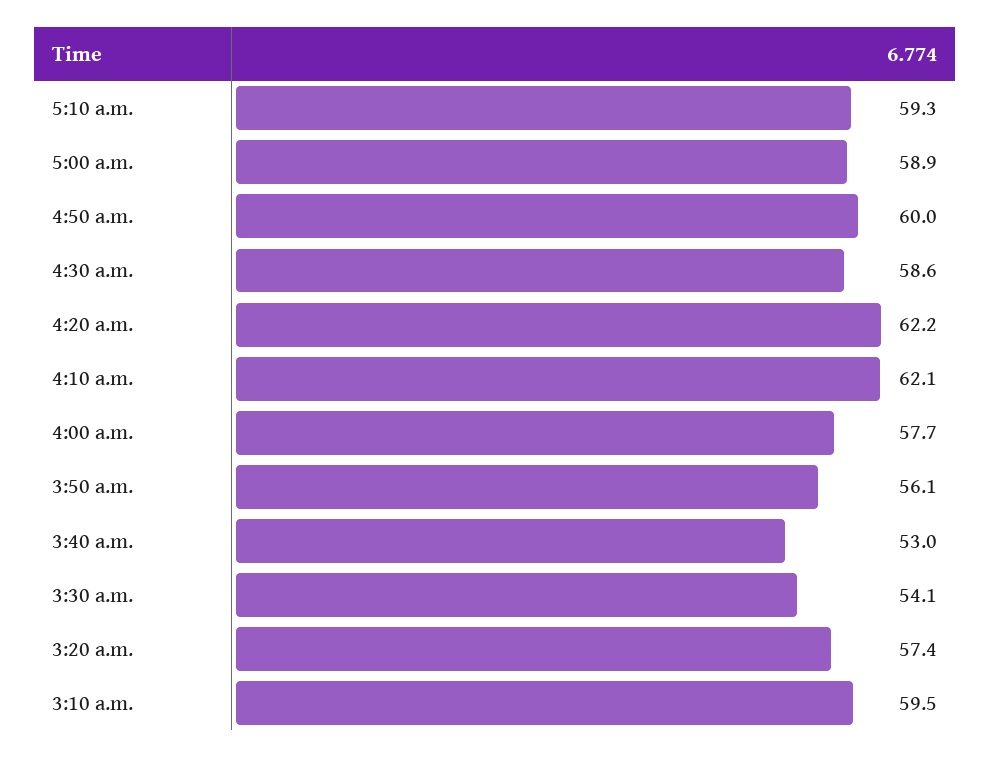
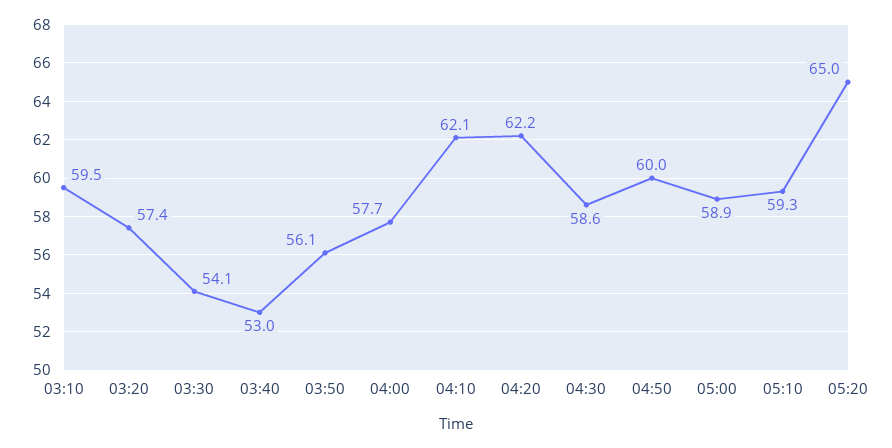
05:20: none -> 65

